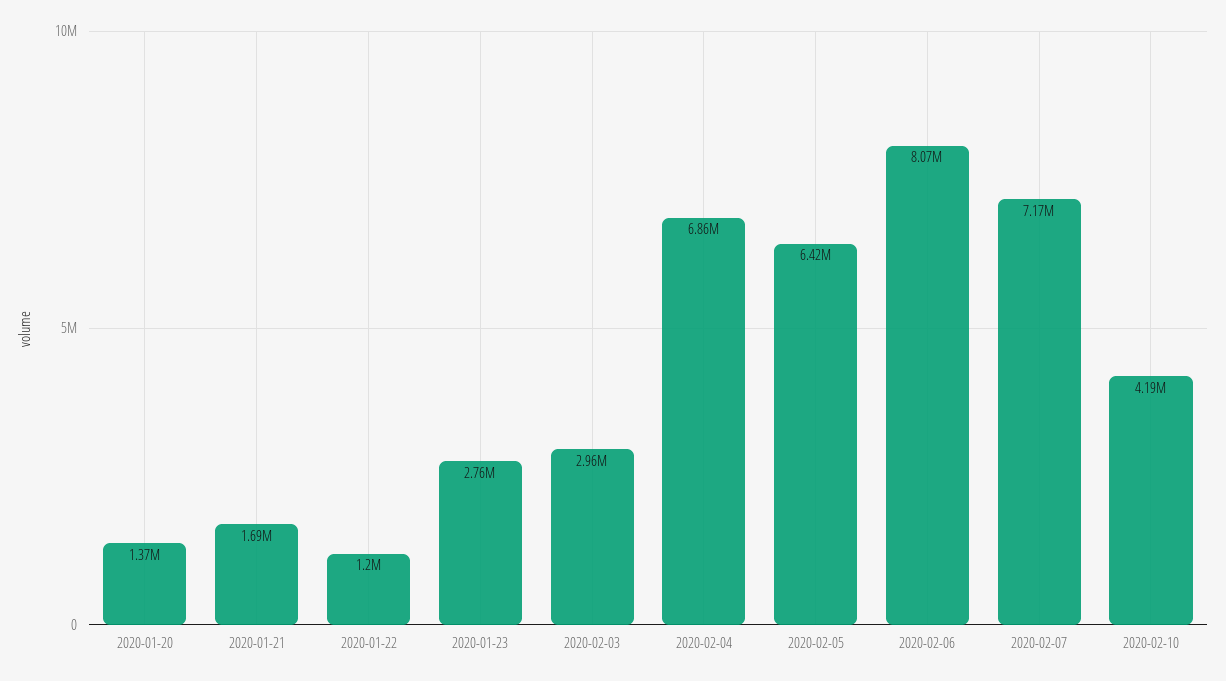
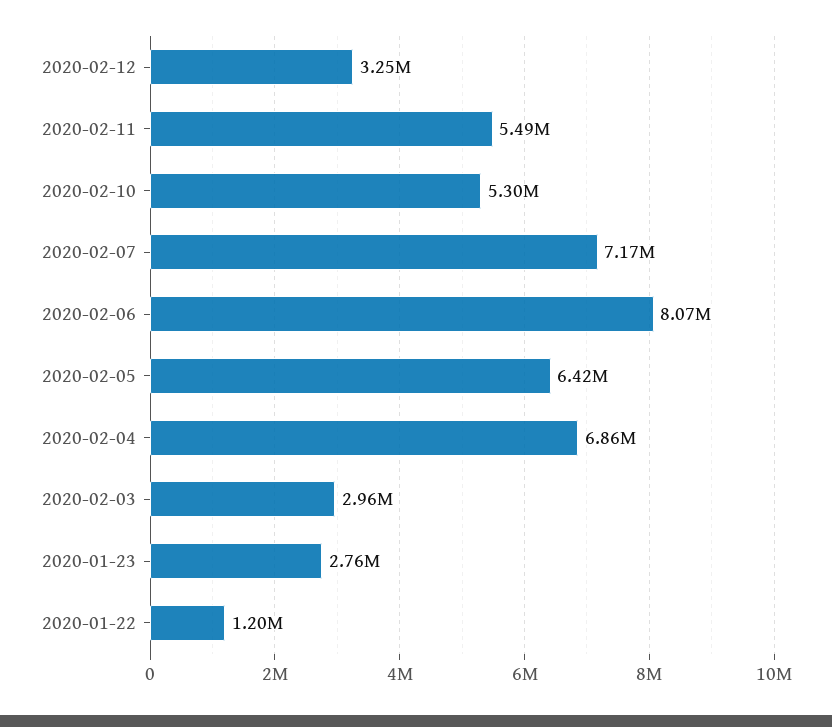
2020-01-20: 1370000 -> none
2020-01-21: 1690000 -> none
2020-02-10: 4190000 -> 5300000
2020-02-12: none -> 3250000
2020-02-11: none -> 5490000

